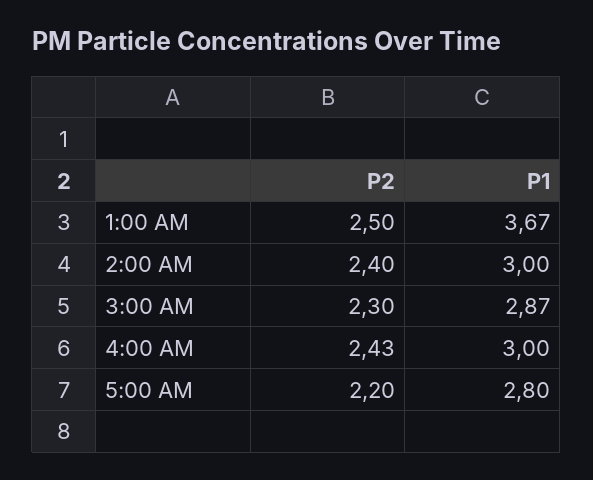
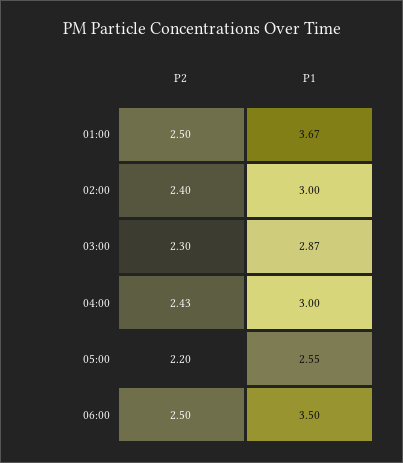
P1, 5:00 AM: 2.8 -> 2.55
P2, 06:00: none -> 2.5
P1, 06:00: none -> 3.5

